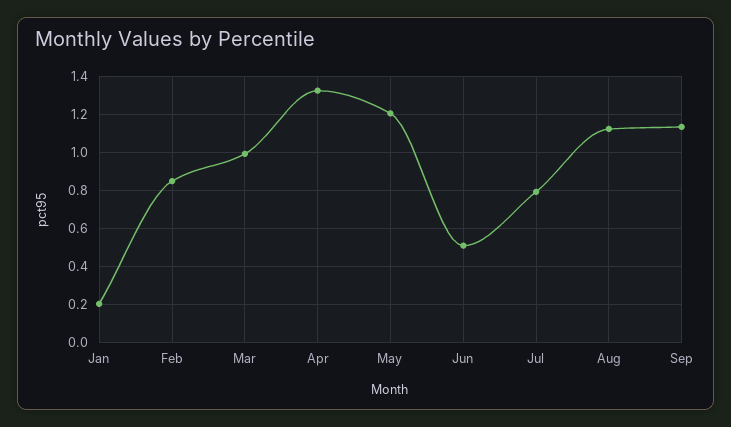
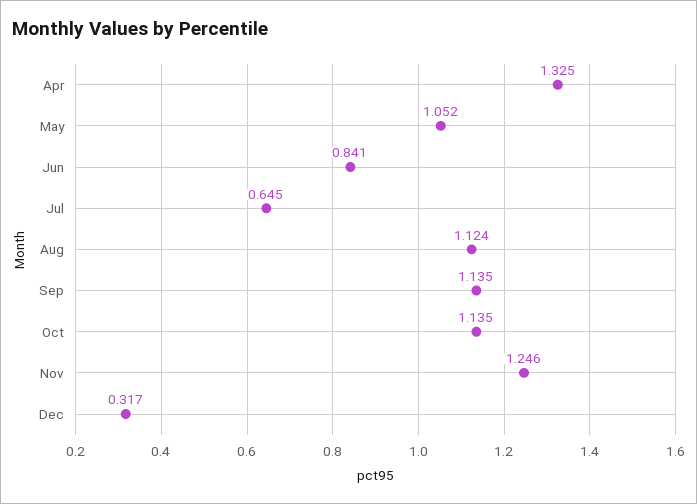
Jan: 0.2 -> none
Feb: 0.85 -> none
Mar: 1 -> none
May: 1.2 -> 1.052
Jun: 0.5 -> 0.841
Jul: 0.8 -> 0.645
Oct: none -> 1.135
Nov: none -> 1.246
Dec: none -> 0.317

